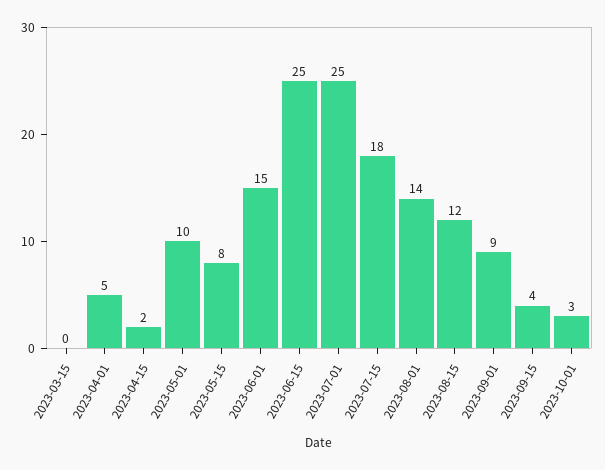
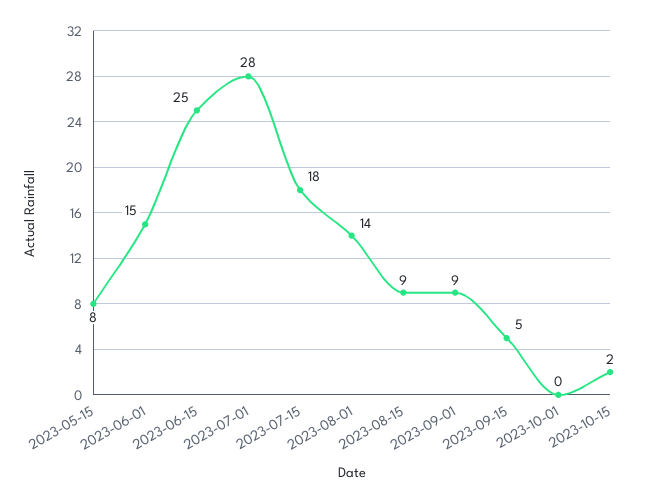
2023-03-15: 0 -> none
2023-04-01: 5 -> none
2023-04-15: 2 -> none
2023-05-01: 10 -> none
2023-07-01: 25 -> 28
2023-08-15: 12 -> 9
2023-09-15: 4 -> 5
2023-10-01: 3 -> 0
2023-10-15: none -> 2

